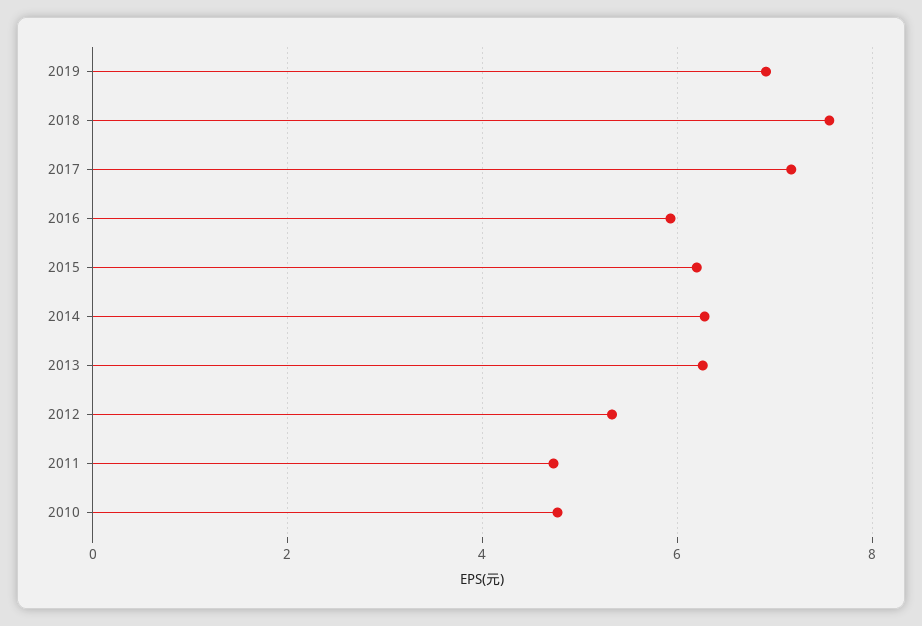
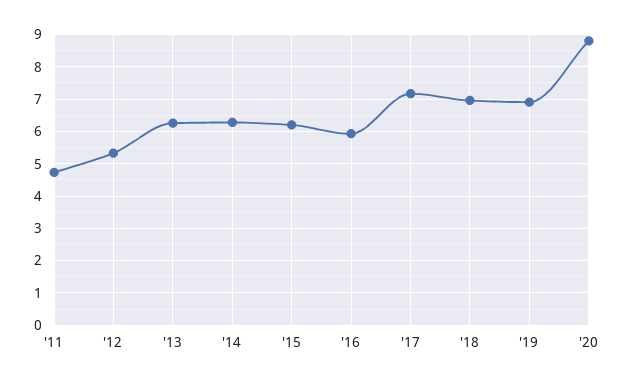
2018: 7.6 -> 7
2010: 4.8 -> none
'20: none -> 8.8

